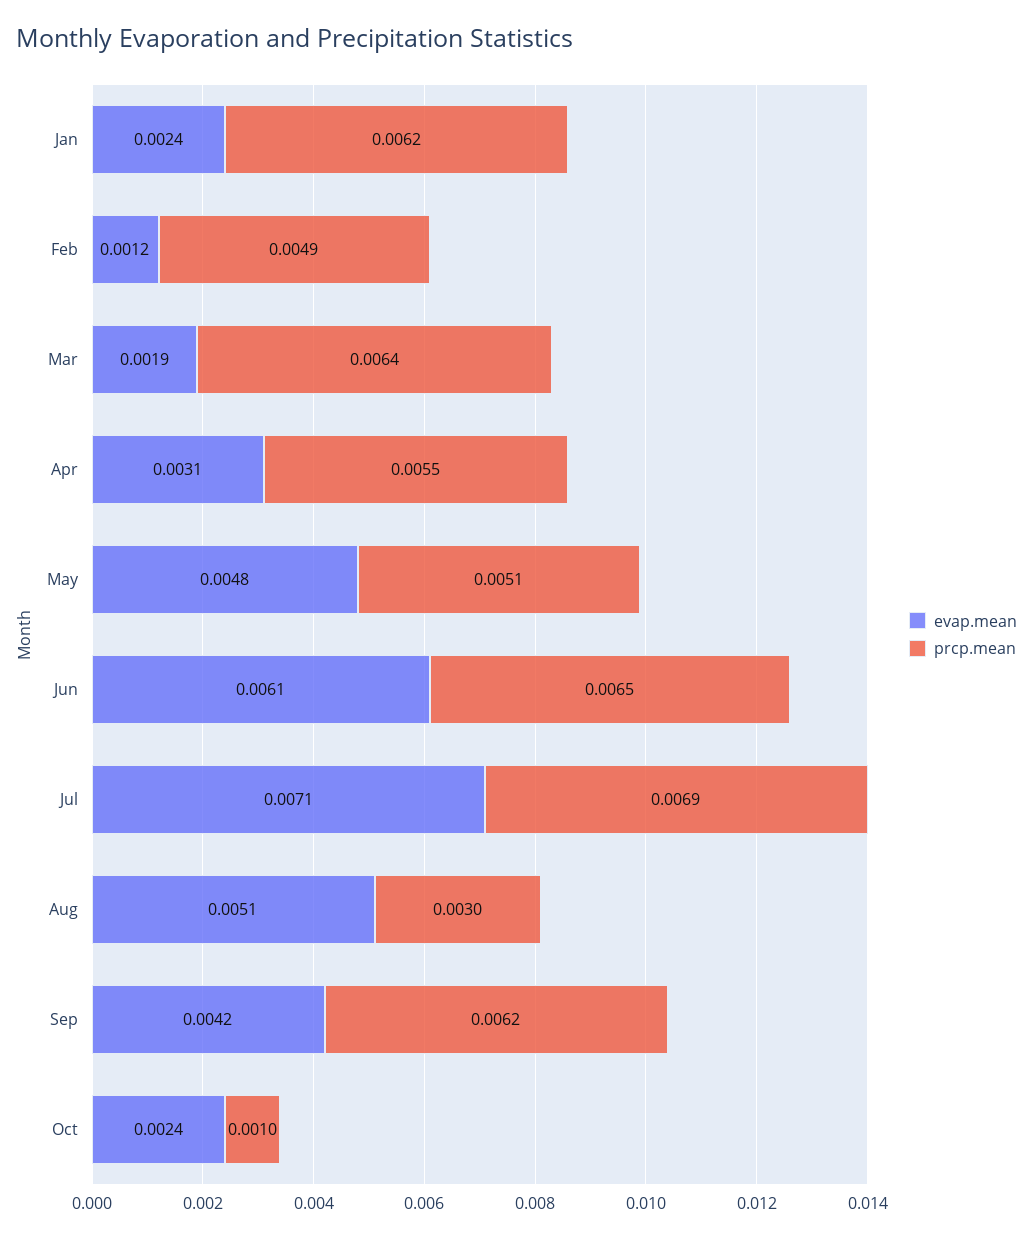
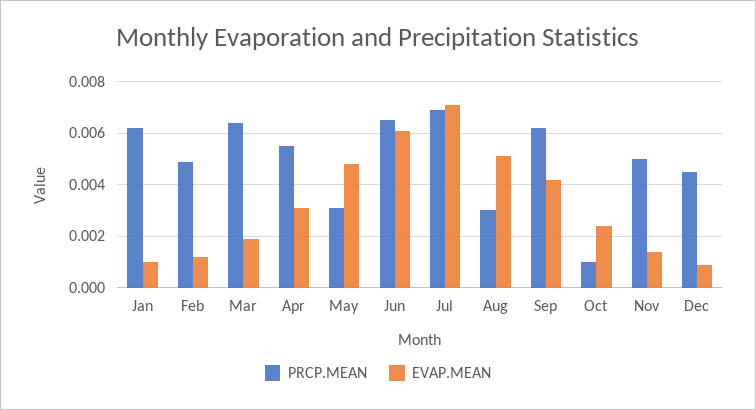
evap.mean, Jan: 0.0024 -> 0.001
prcp.mean, May: 0.0051 -> 0.003
prcp.mean, Nov: none -> 0.005
evap.mean, Nov: none -> 0.0015
prcp.mean, Dec: none -> 0.0045
evap.mean, Dec: none -> 0.001

